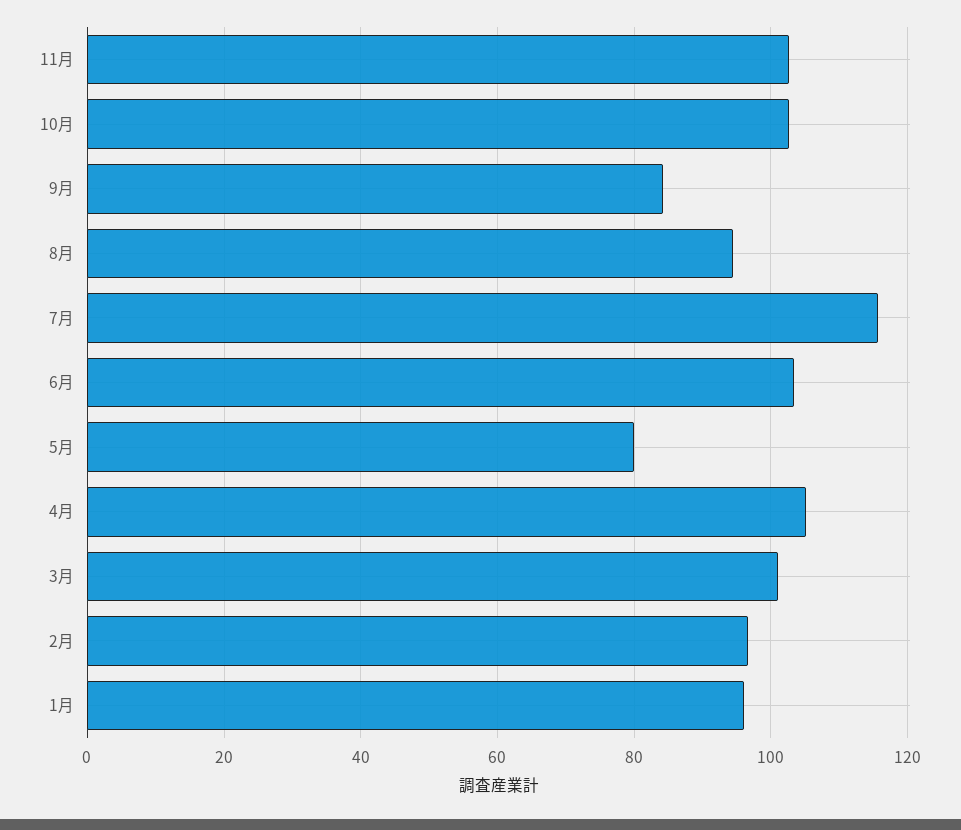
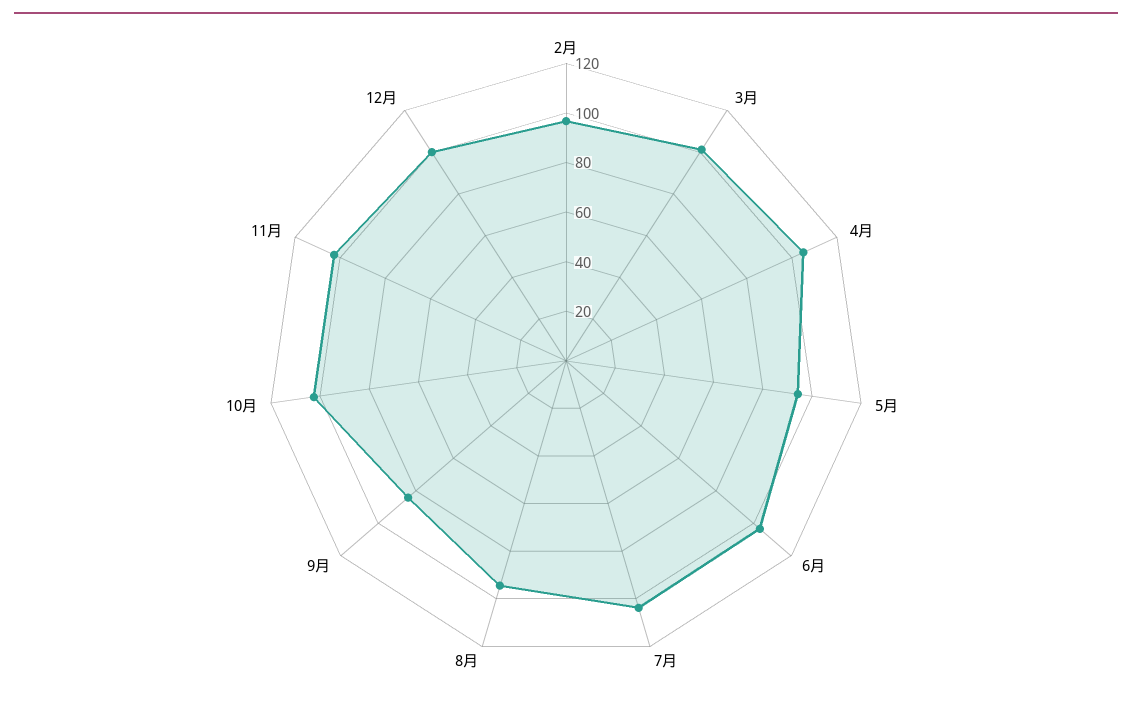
7月: 116 -> 105
5月: 80 -> 95
1月: 96 -> none
12月: none -> 100

